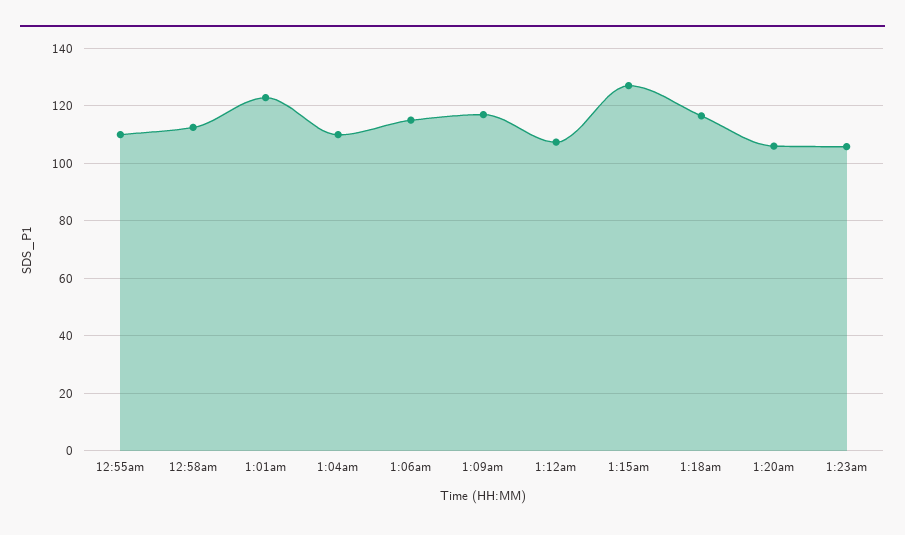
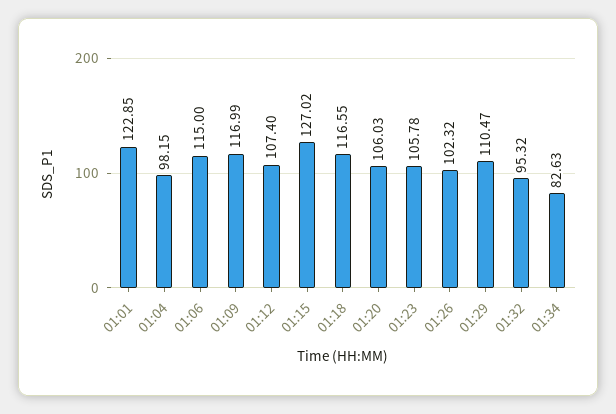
12:55am: 110 -> none
12:58am: 112.5 -> none
1:04am: 110 -> 98.15
01:26: none -> 102.32
01:29: none -> 110.47
01:32: none -> 95.32
01:34: none -> 82.63

